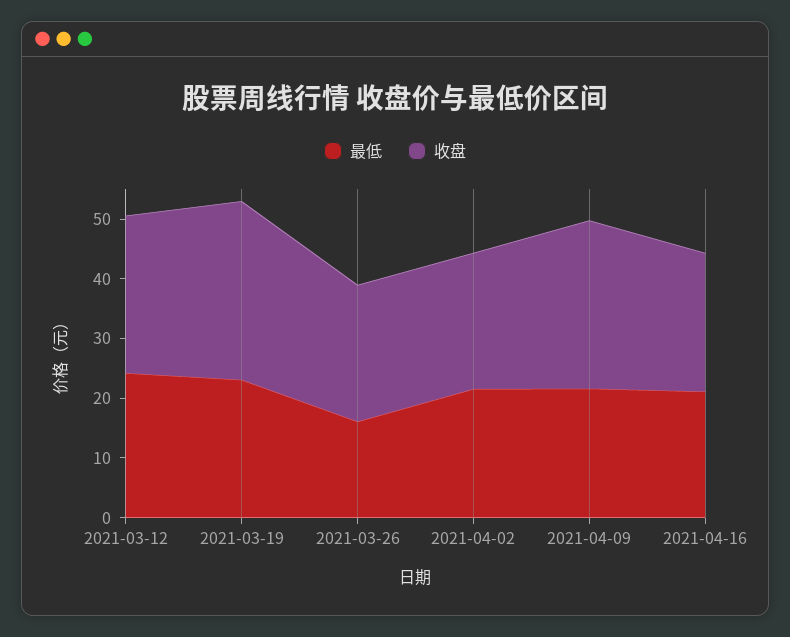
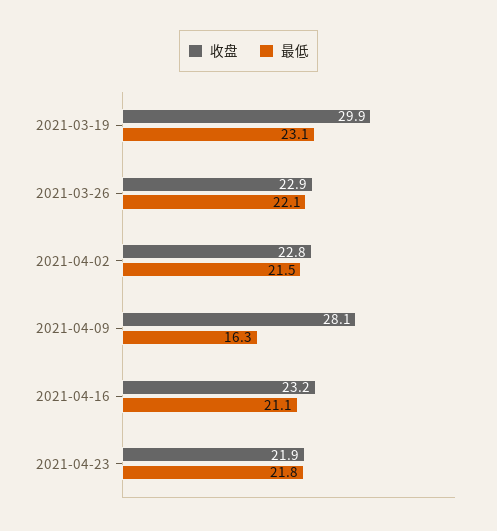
最低, 2021-03-12: 24 -> none
收盘, 2021-03-12: 26 -> none
最低, 2021-03-26: 16 -> 22.1
最低, 2021-04-09: 22 -> 16.3
收盘, 2021-04-23: none -> 21.9
最低, 2021-04-23: none -> 21.8

